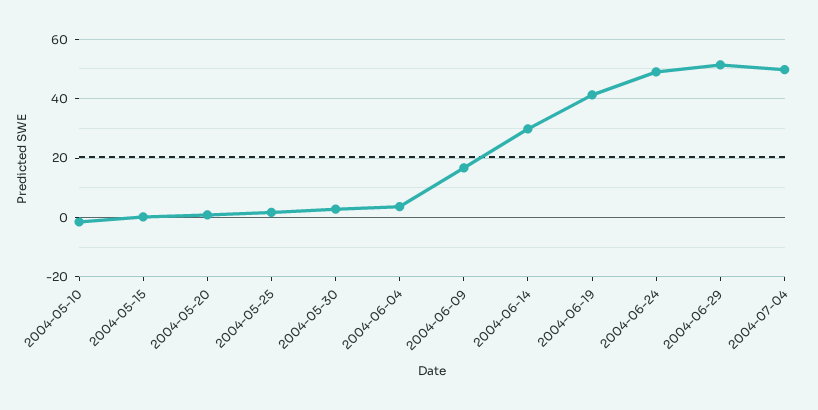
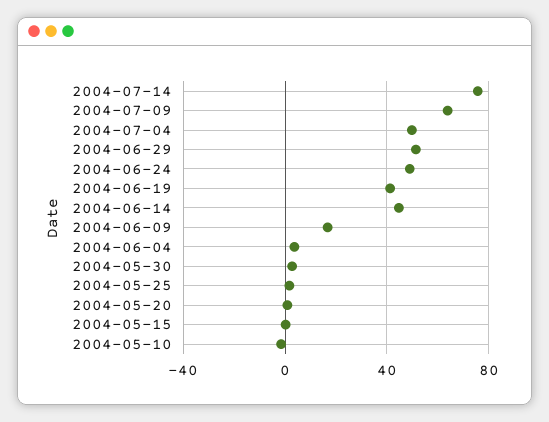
2004-06-14: 30 -> 45
2004-07-14: none -> 75
2004-07-09: none -> 65

